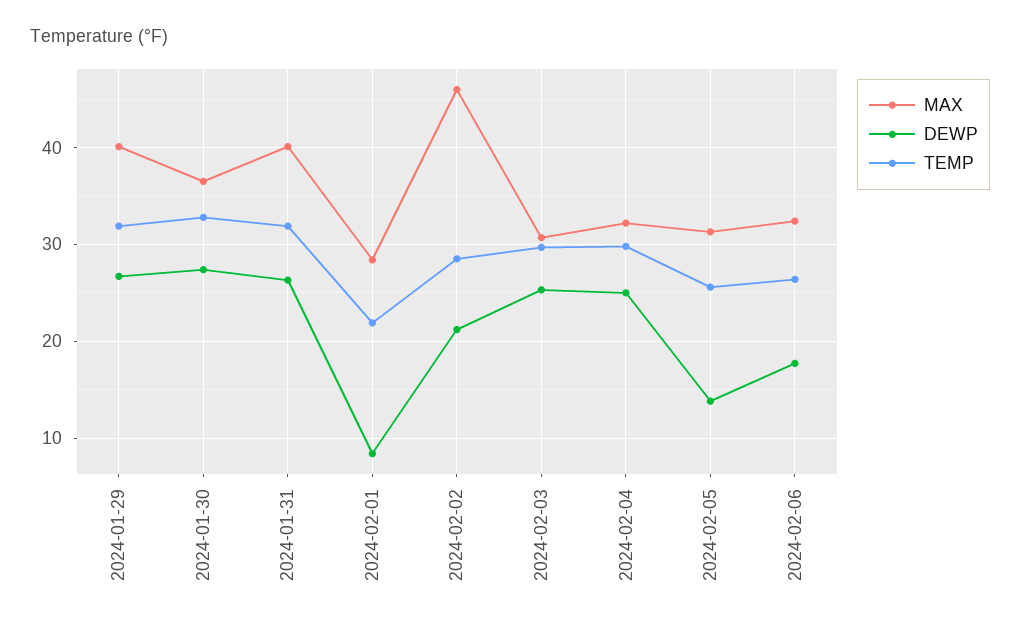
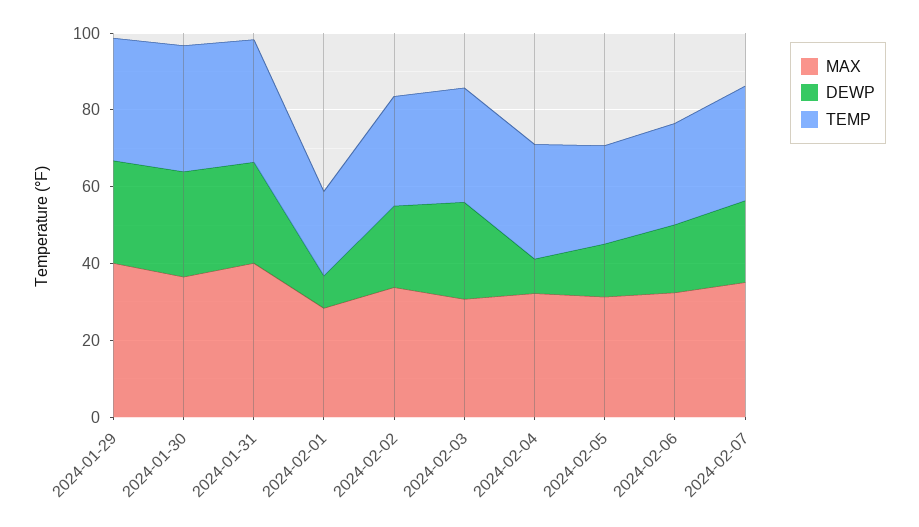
MAX, 2024-02-02: 46 -> 35
DEWP, 2024-02-04: 25 -> 10
MAX, 2024-02-07: none -> 35
DEWP, 2024-02-07: none -> 20
TEMP, 2024-02-07: none -> 30

